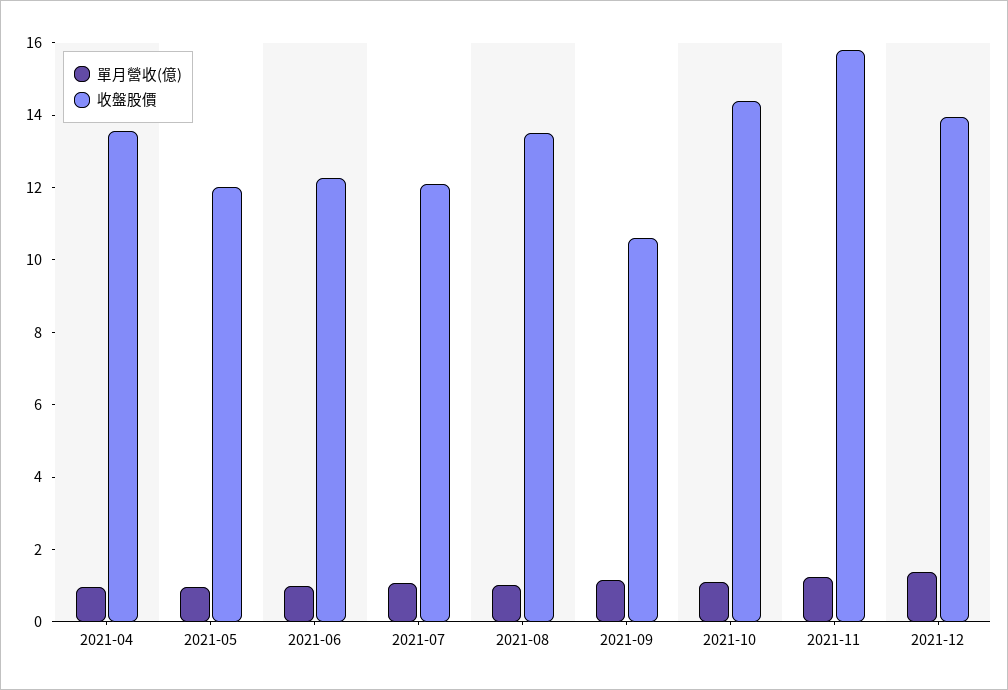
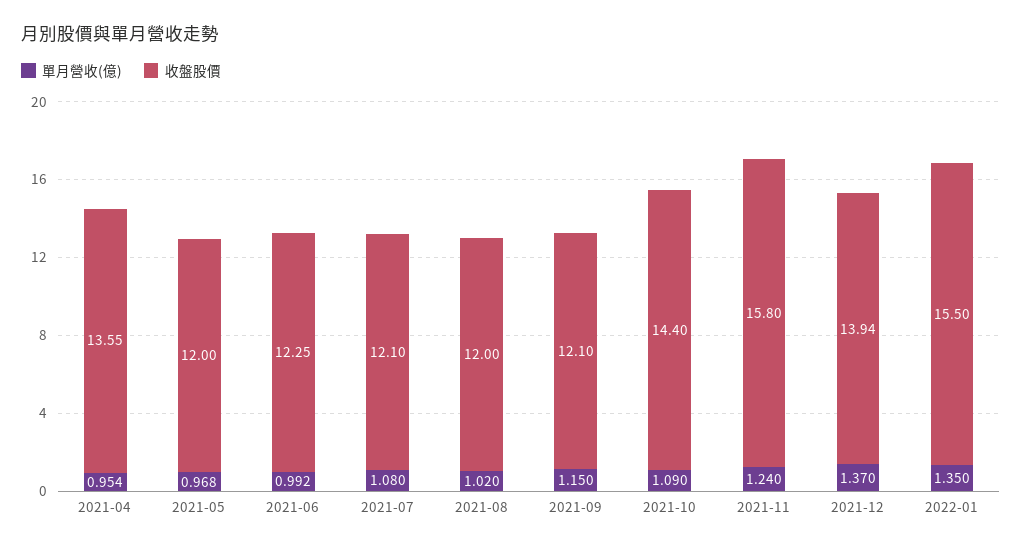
收盤股價, 2021-08: 13.5 -> 12
收盤股價, 2021-09: 10.5 -> 12.1
單月營收(億), 2022-01: none -> 1.35
收盤股價, 2022-01: none -> 15.5

